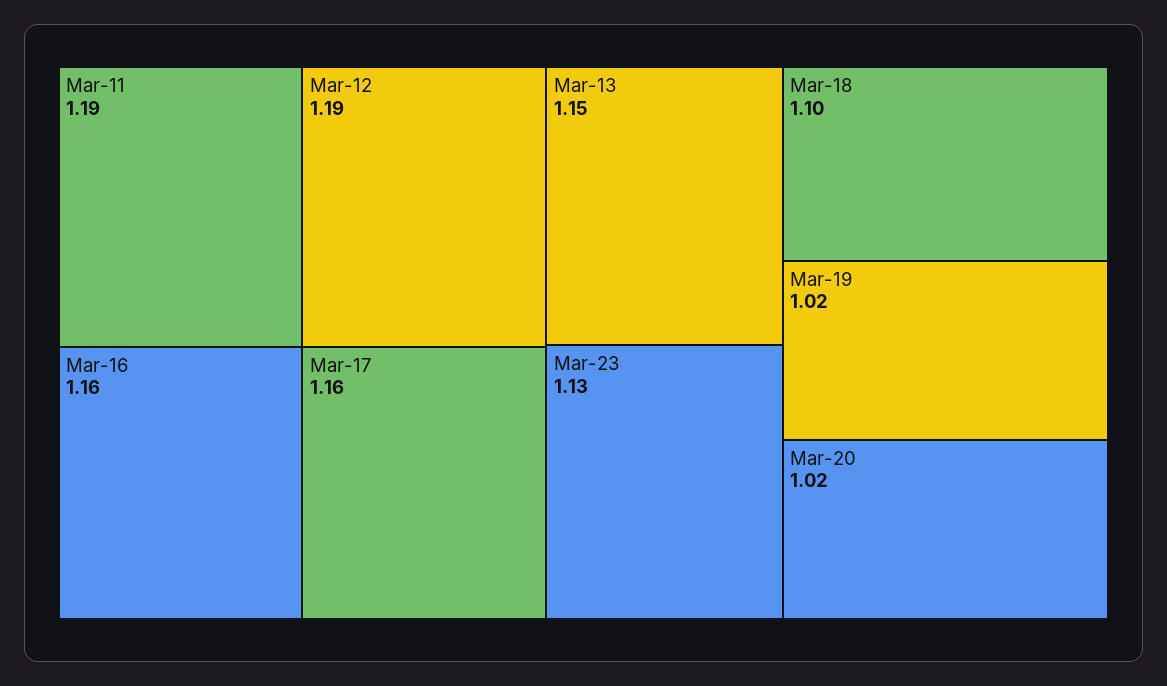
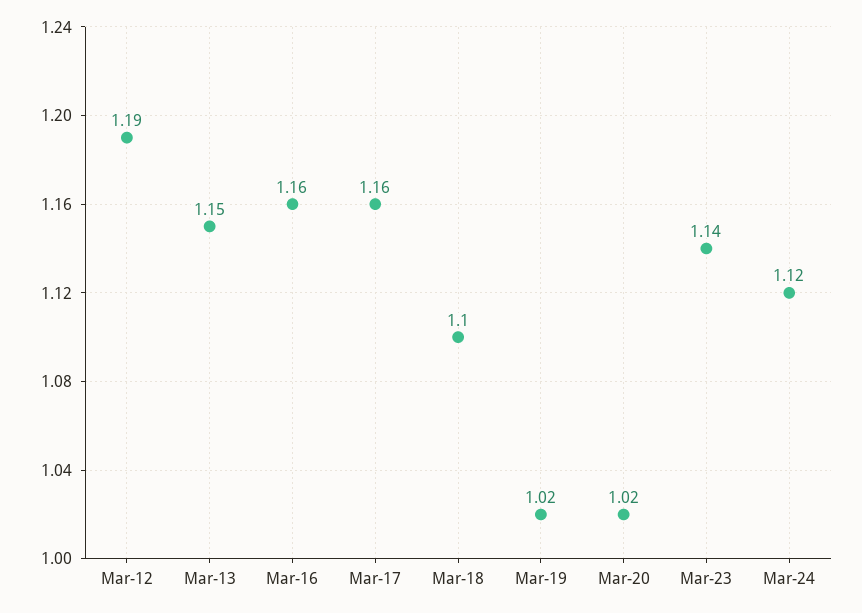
Mar-11: 1.19 -> none
Mar-23: 1.13 -> 1.14
Mar-24: none -> 1.12

